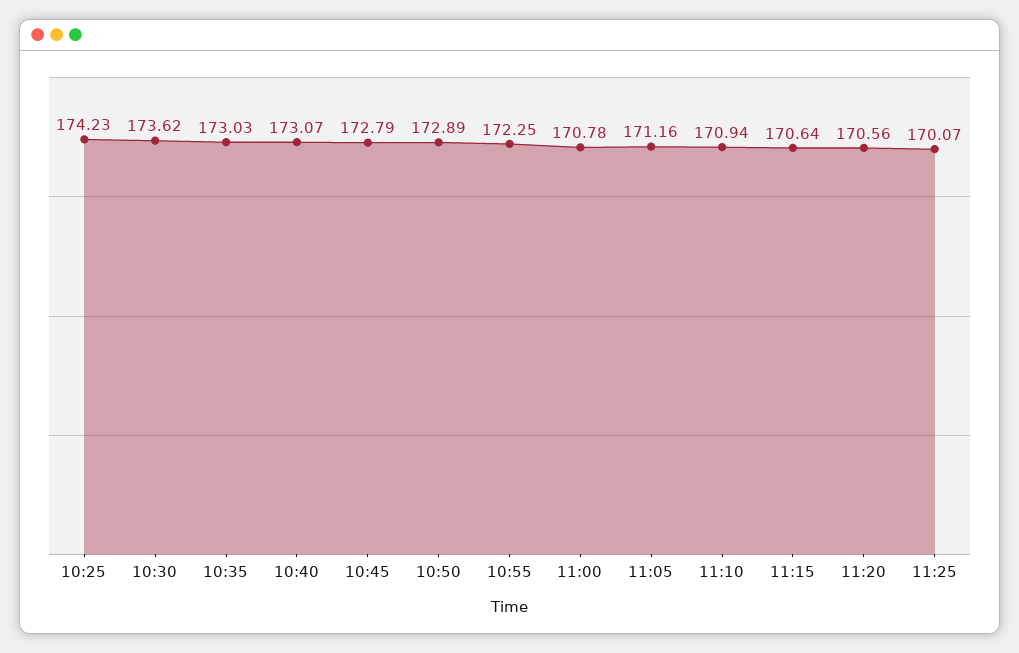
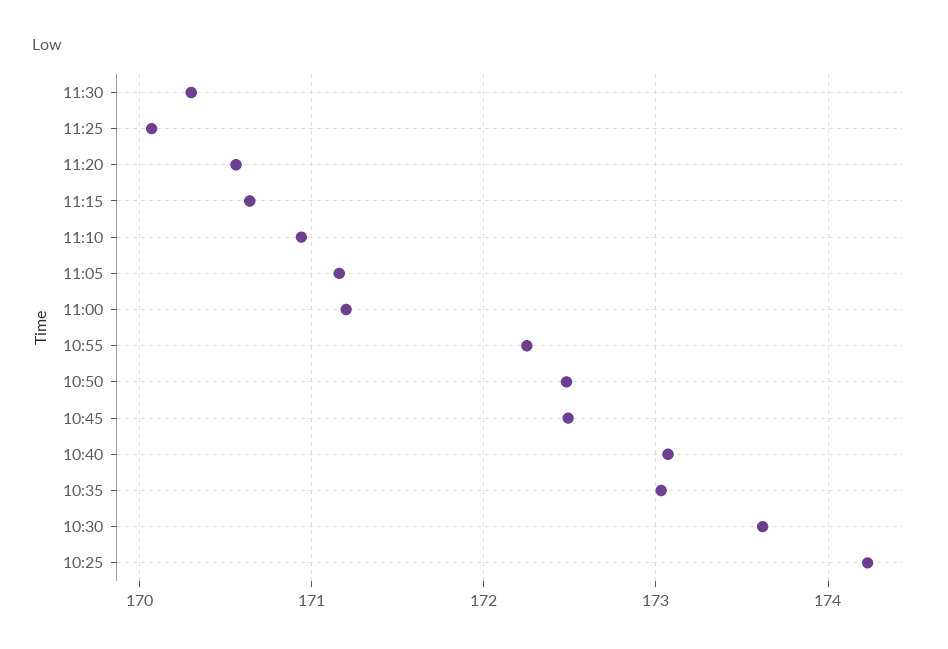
10:45: 172.79 -> 172.5
10:50: 172.89 -> 172.5
11:00: 170.78 -> 171.2
11:30: none -> 170.3

